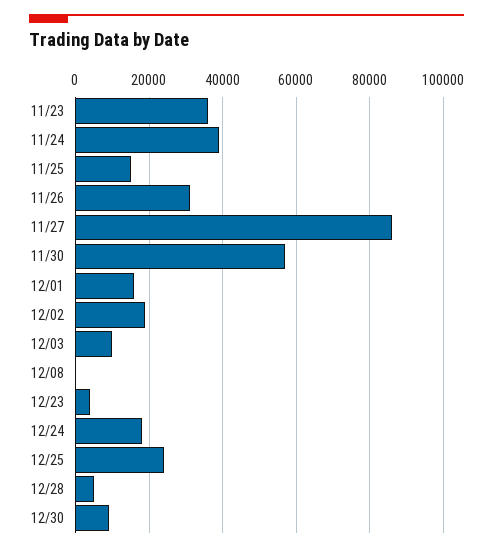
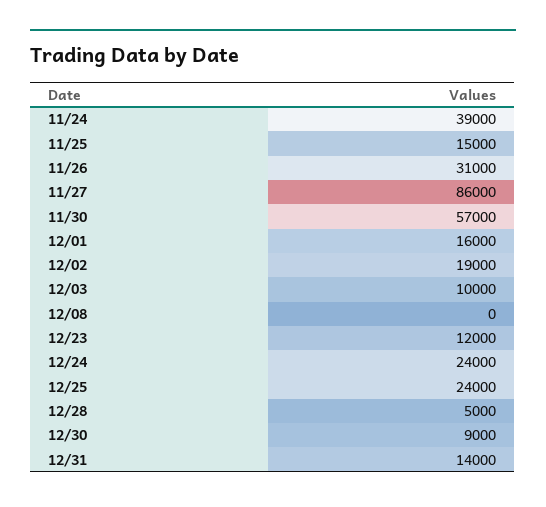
11/23: 36000 -> none
12/23: 4000 -> 12000
12/24: 18000 -> 24000
12/31: none -> 14000

